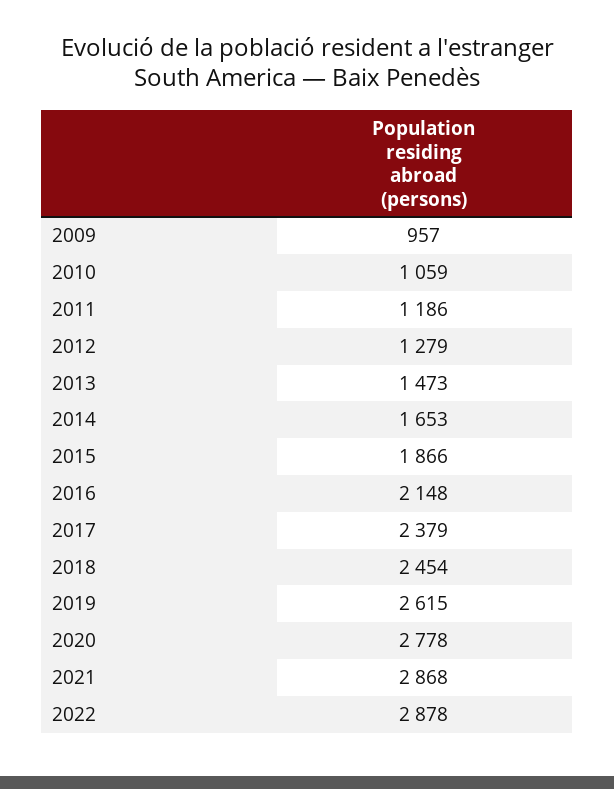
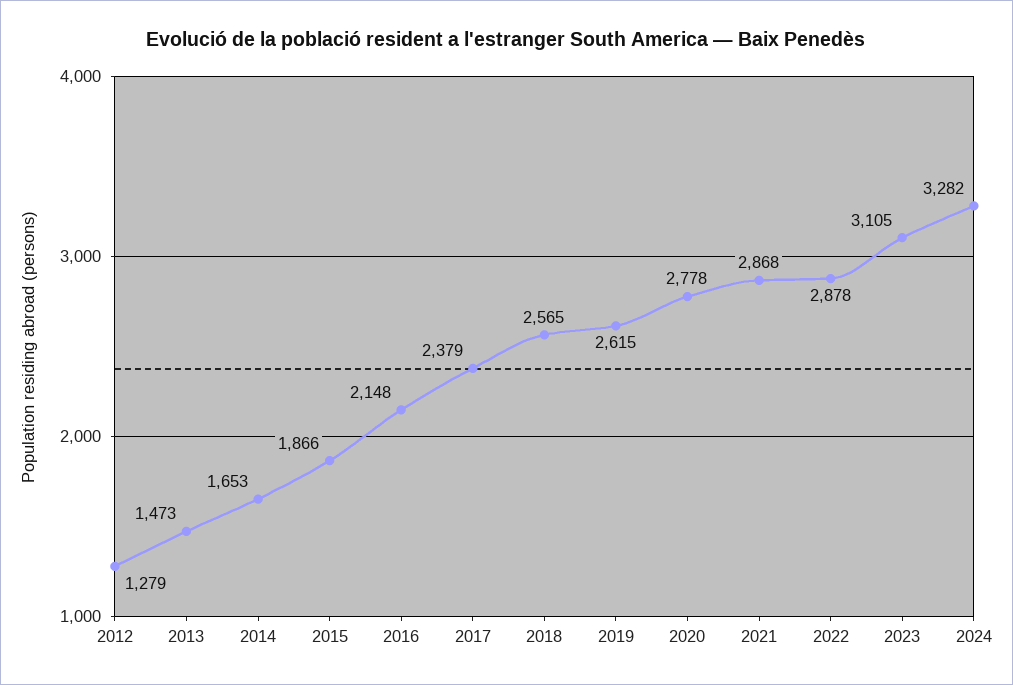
2009: 957 -> none
2010: 1059 -> none
2011: 1186 -> none
2018: 2454 -> 2565
2023: none -> 3105
2024: none -> 3282

